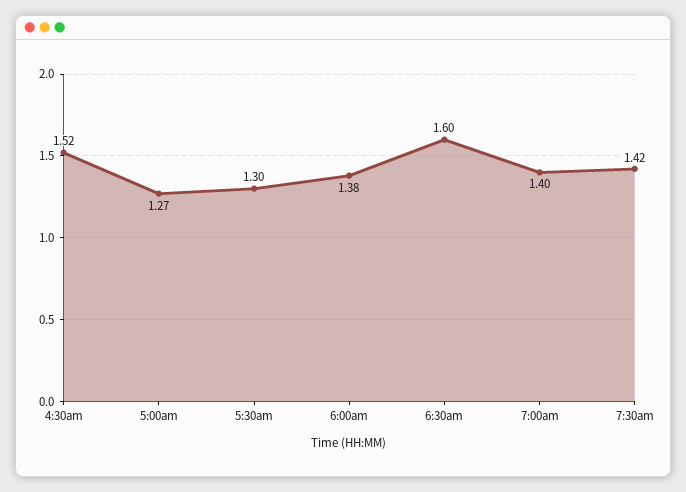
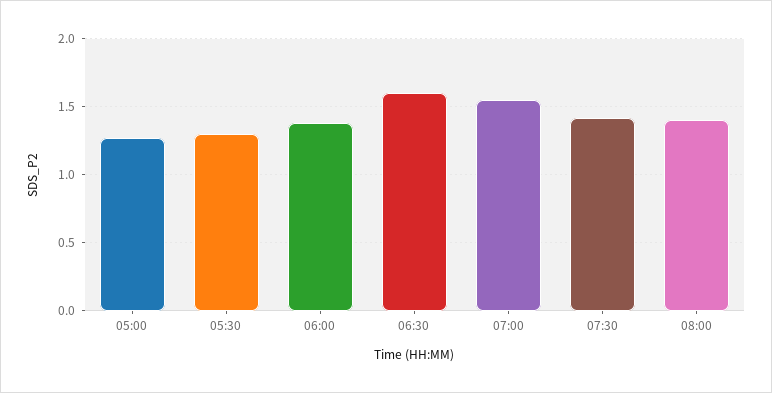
4:30am: 1.52 -> none
7:00am: 1.4 -> 1.55
08:00: none -> 1.4

